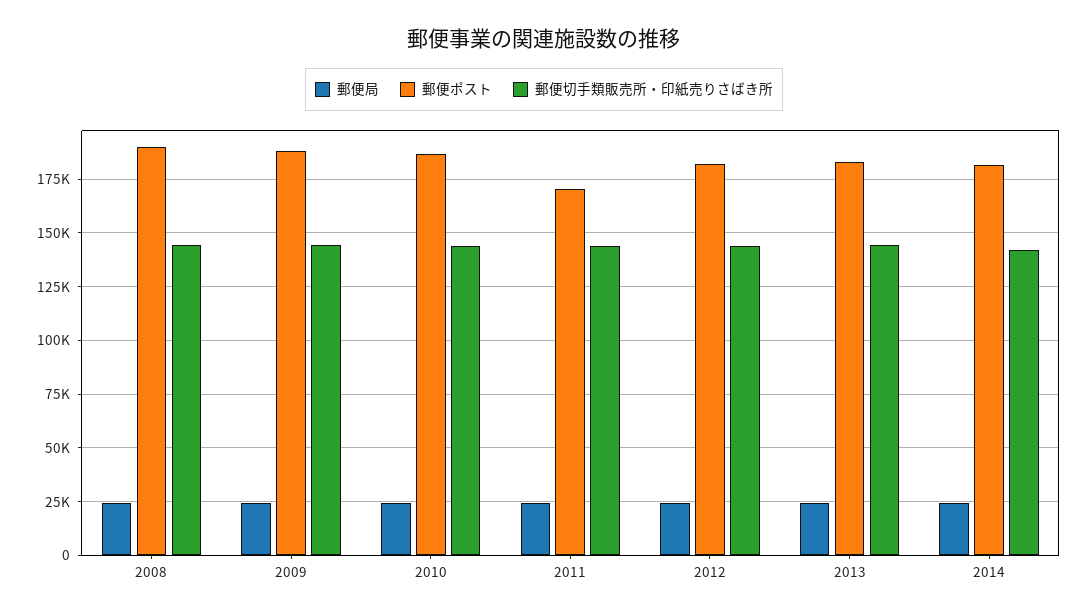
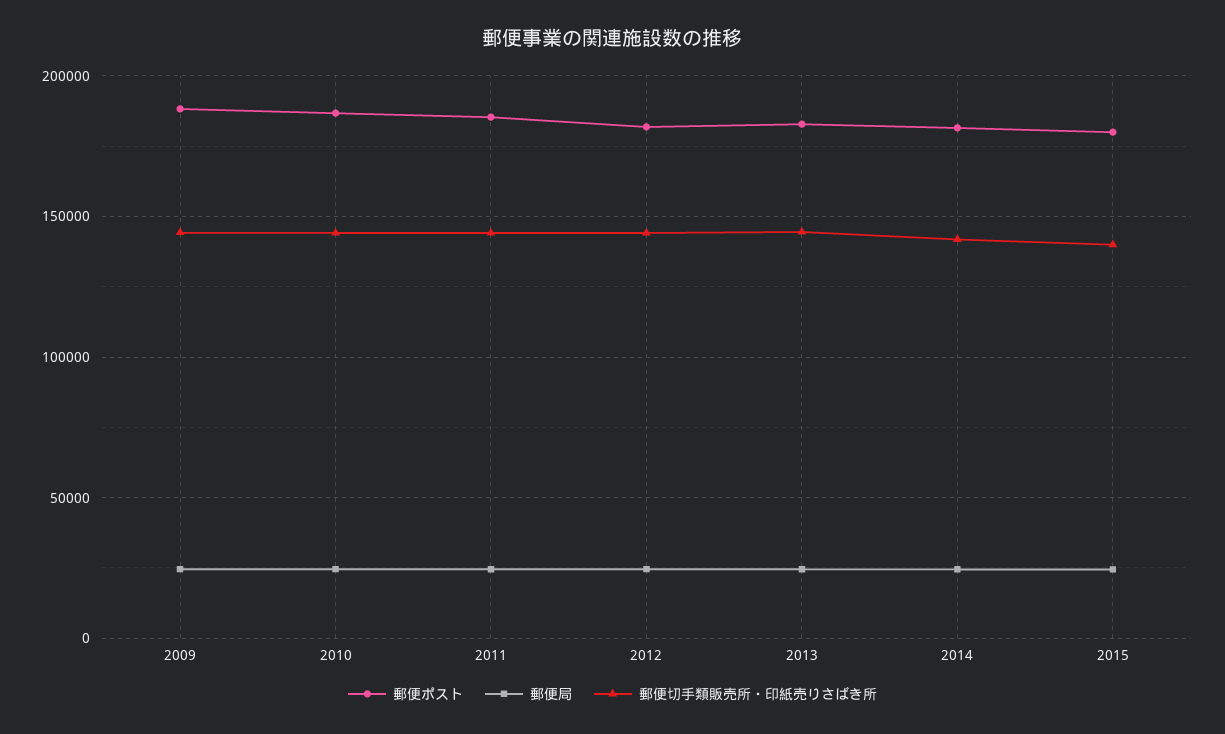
郵便局, 2008: 25000 -> none
郵便ポスト, 2008: 190000 -> none
郵便切手類販売所・印紙売りさばき所, 2008: 145000 -> none
郵便ポスト, 2011: 170000 -> 185000
郵便ポスト, 2015: none -> 180000
郵便局, 2015: none -> 25000
郵便切手類販売所・印紙売りさばき所, 2015: none -> 140000

